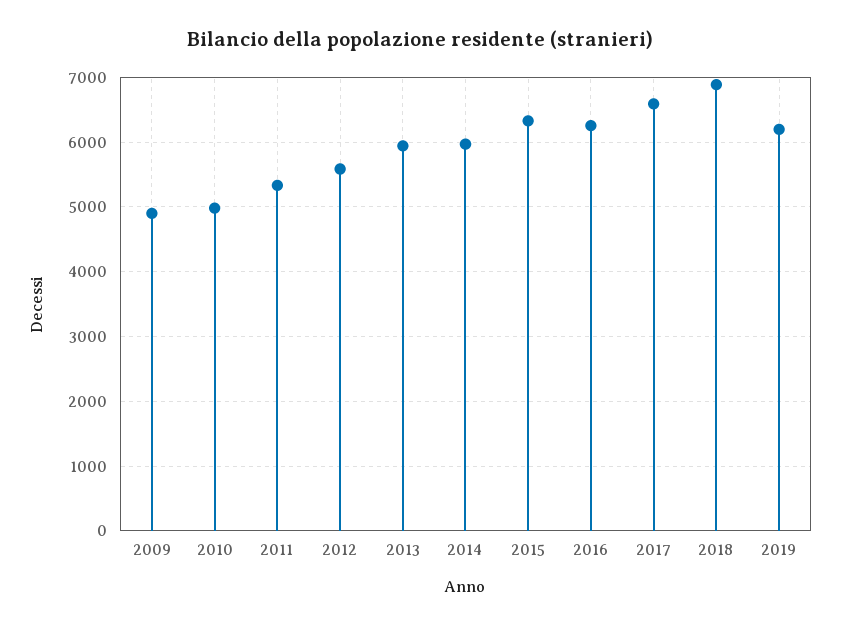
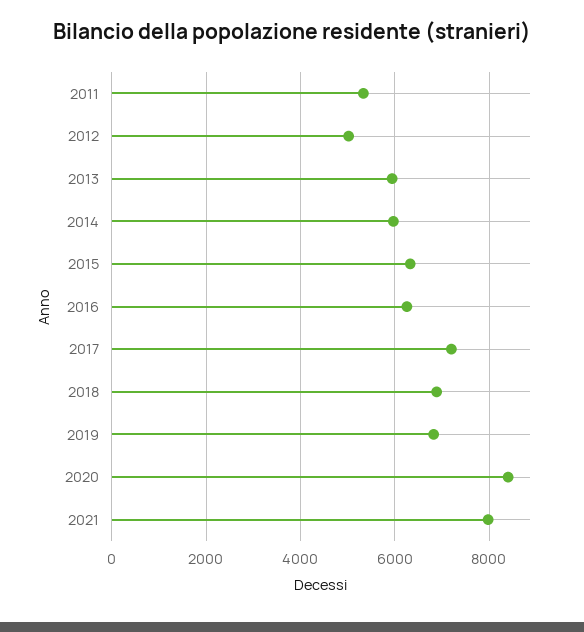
2009: 4900 -> none
2010: 5000 -> none
2012: 5600 -> 5000
2017: 6600 -> 7200
2019: 6200 -> 6800
2020: none -> 8400
2021: none -> 8000

